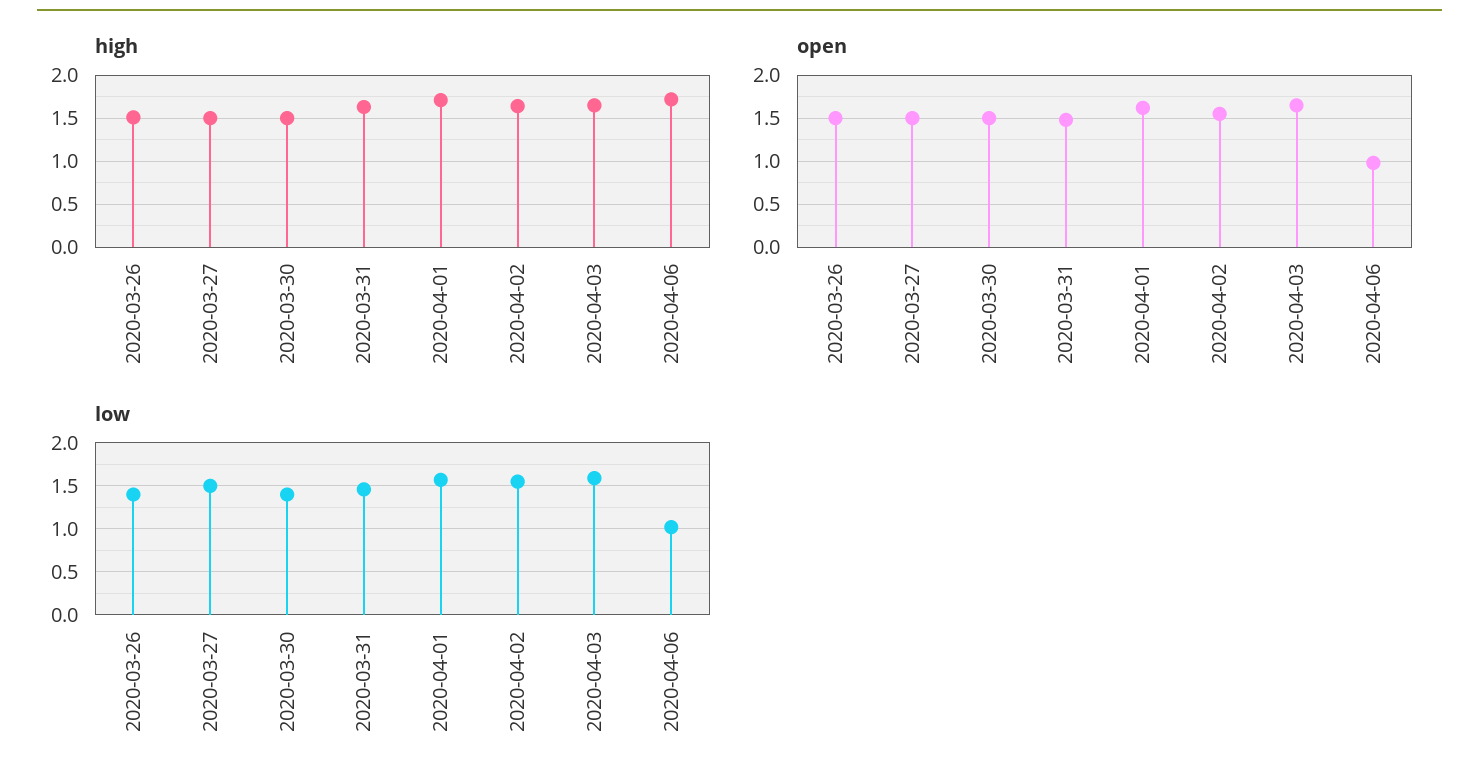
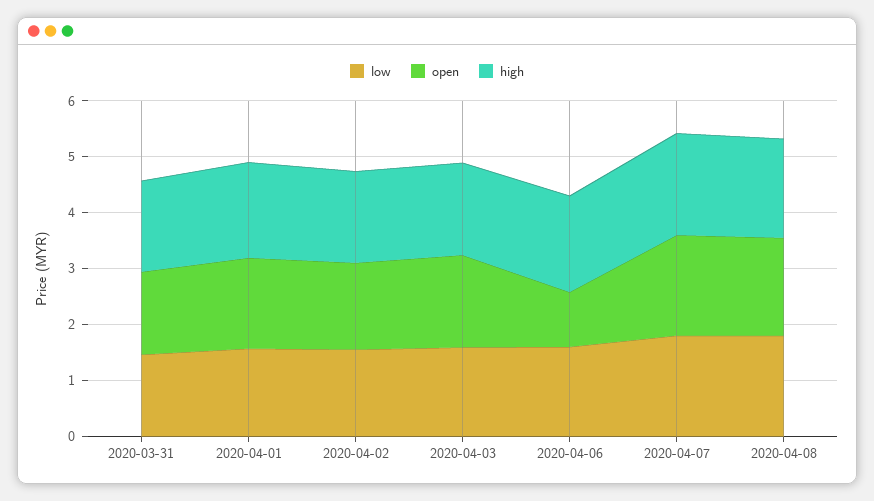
high, 2020-03-26: 1.5 -> none
high, 2020-03-27: 1.5 -> none
high, 2020-03-30: 1.5 -> none
open, 2020-03-26: 1.5 -> none
open, 2020-03-27: 1.5 -> none
open, 2020-03-30: 1.5 -> none
low, 2020-03-26: 1.4 -> none
low, 2020-03-27: 1.5 -> none
low, 2020-03-30: 1.4 -> none
low, 2020-04-06: 1 -> 1.6
low, 2020-04-07: none -> 1.8
open, 2020-04-07: none -> 1.8
high, 2020-04-07: none -> 1.8
low, 2020-04-08: none -> 1.8
open, 2020-04-08: none -> 1.8
high, 2020-04-08: none -> 1.8

